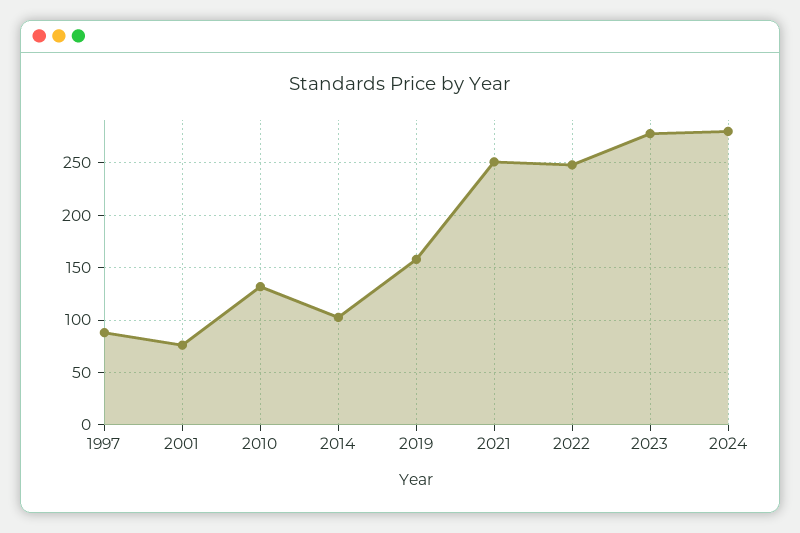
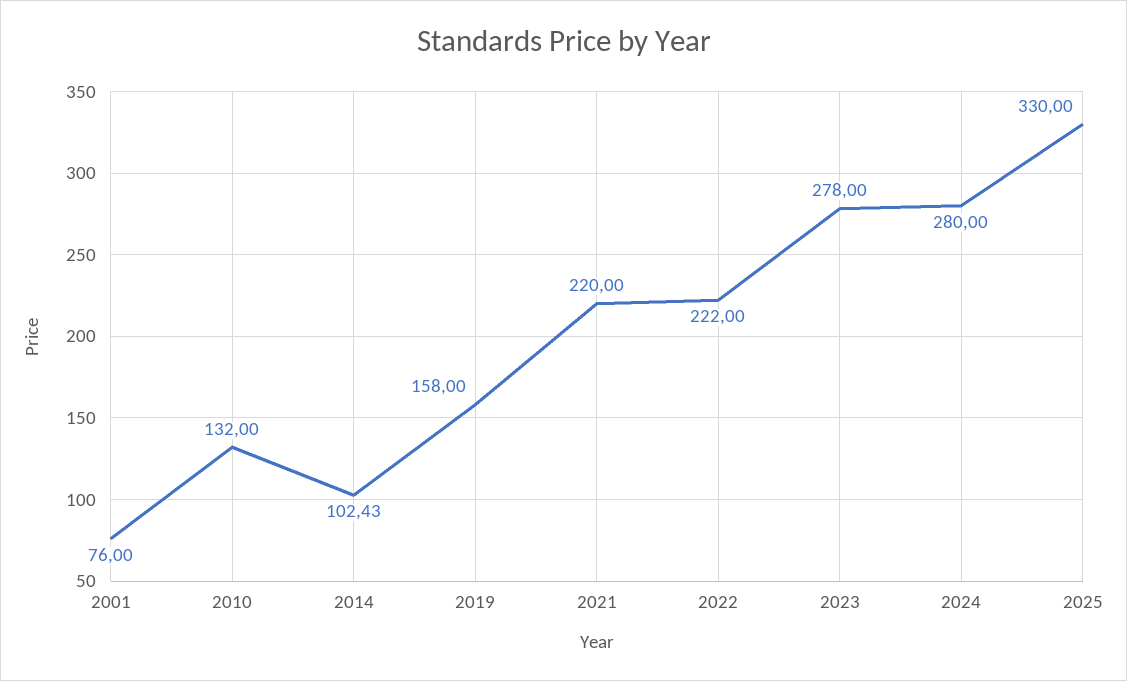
1997: 90 -> none
2021: 250 -> 220
2022: 250 -> 222
2025: none -> 330

